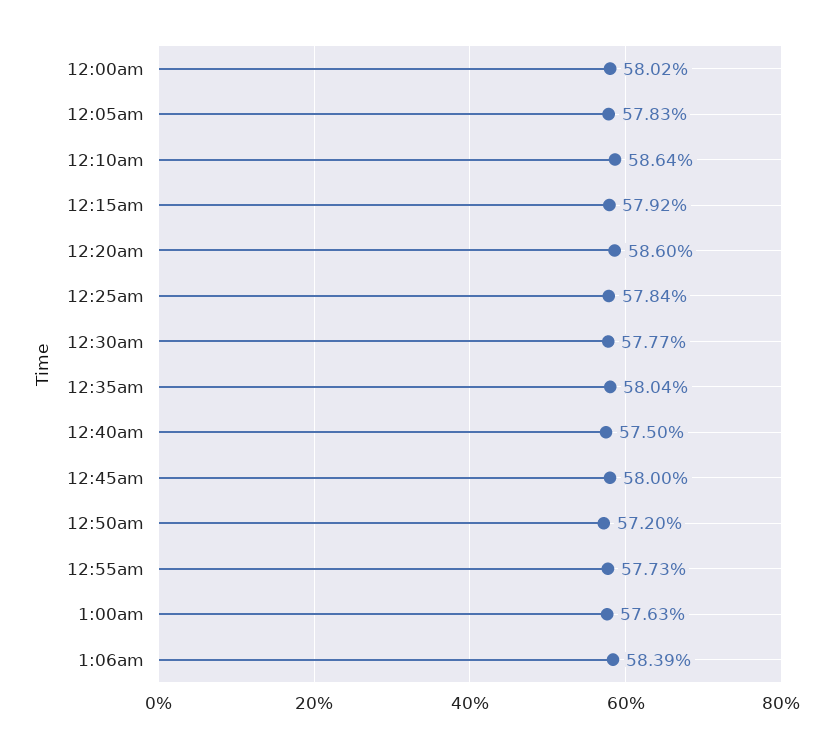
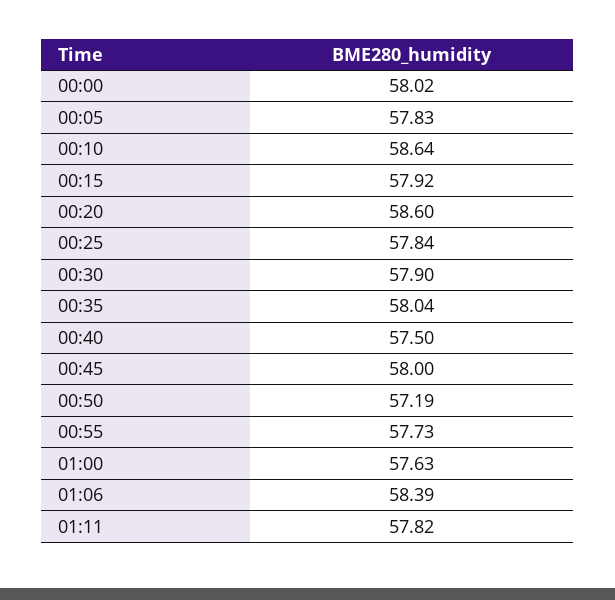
12:30am: 57.77 -> 57.9
12:50am: 57.2 -> 57.19
01:11: none -> 57.82

